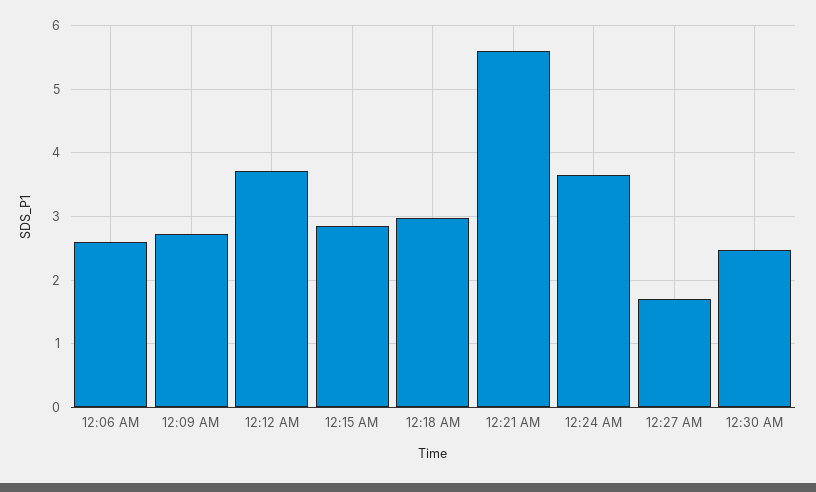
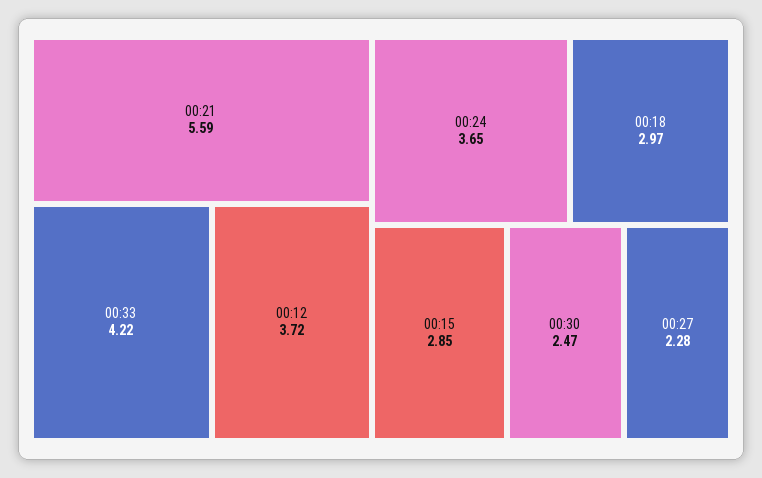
12:06 AM: 2.6 -> none
12:09 AM: 2.7 -> none
12:27 AM: 1.7 -> 2.28
00:33: none -> 4.22

